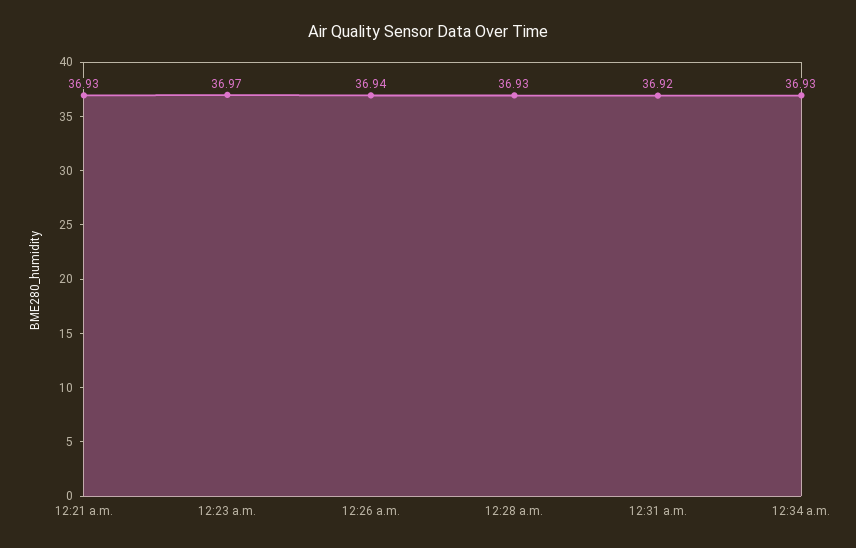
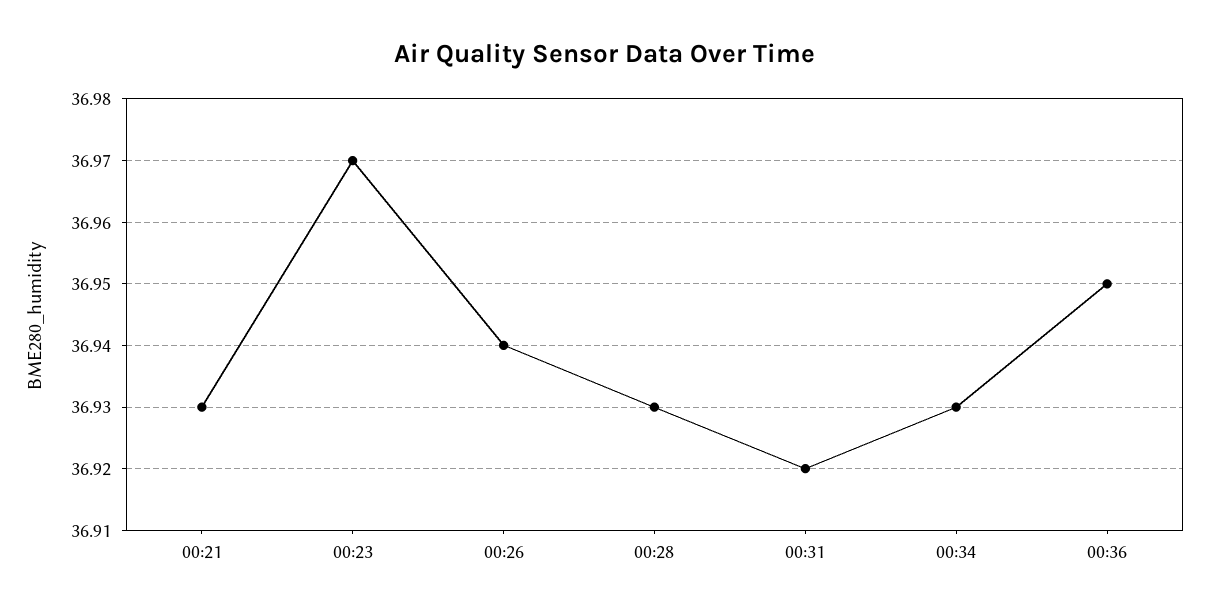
00:36: none -> 36.95

